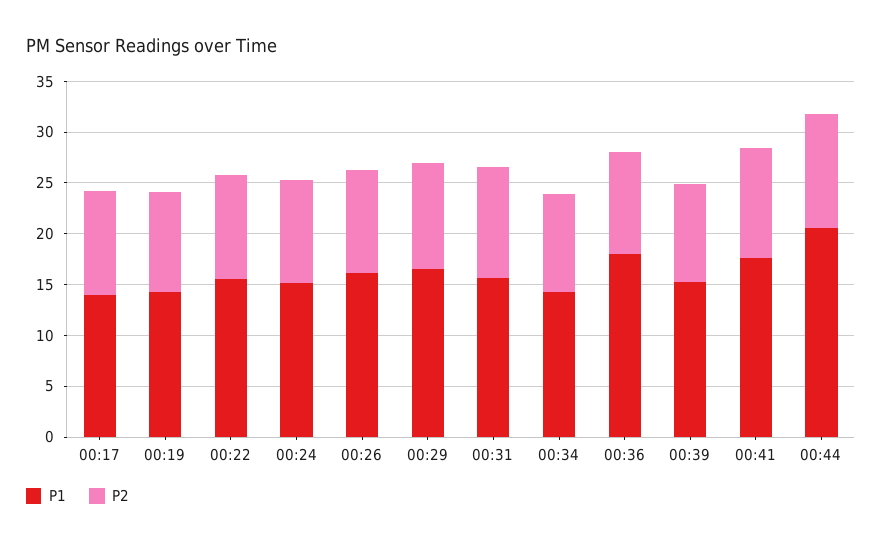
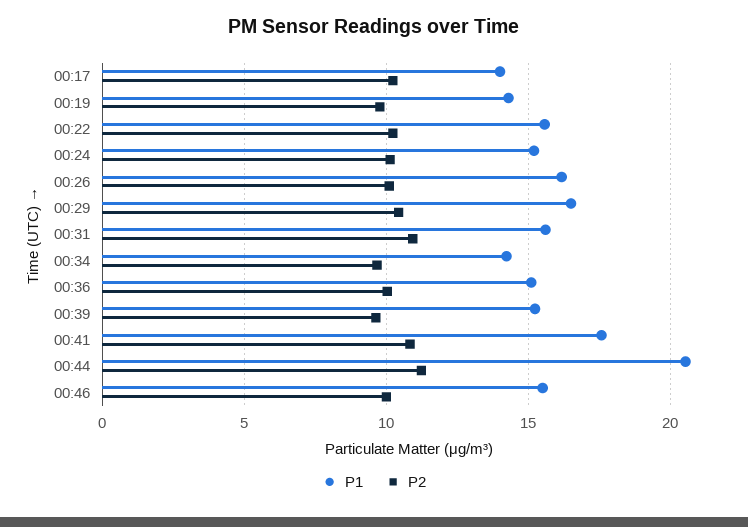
P1, 00:36: 18 -> 15
P1, 00:46: none -> 15.5
P2, 00:46: none -> 10

